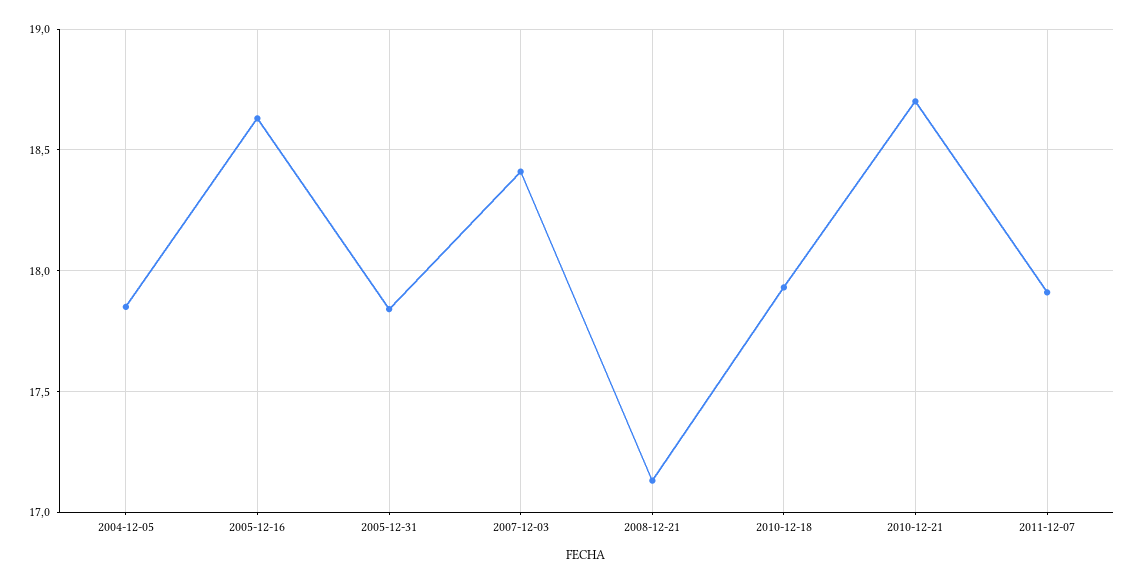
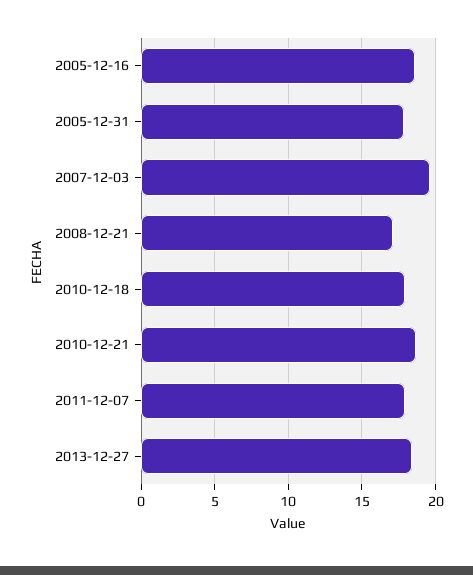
2004-12-05: 17.85 -> none
2007-12-03: 18.4 -> 19.5
2013-12-27: none -> 18.5

